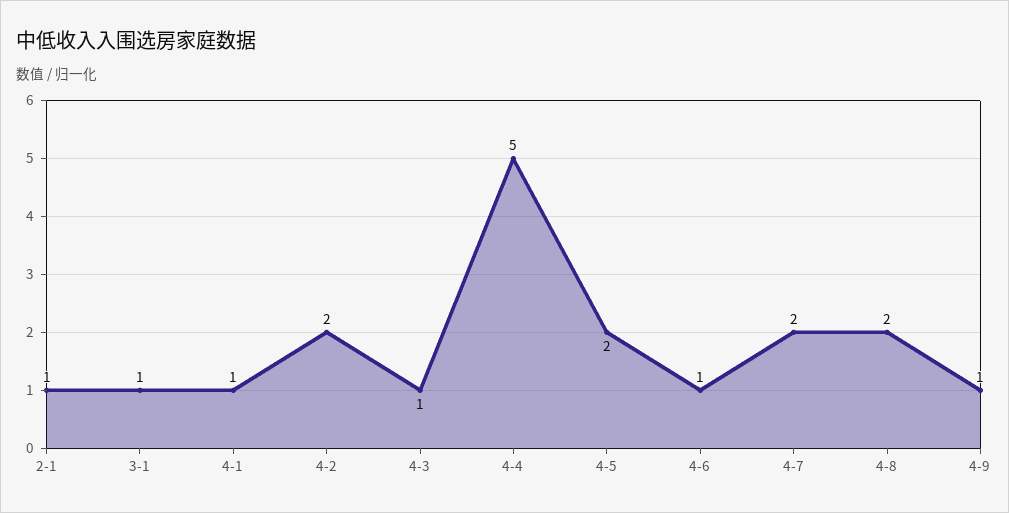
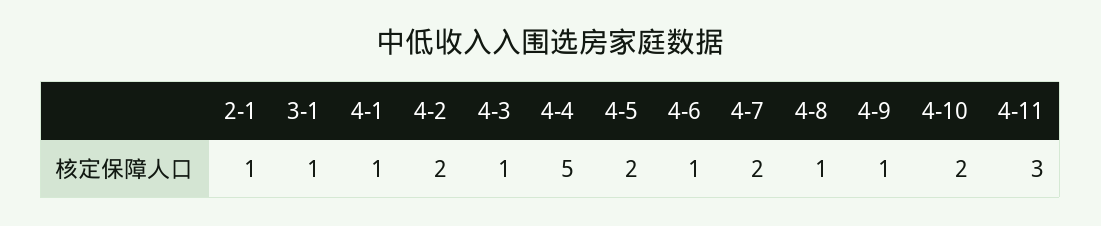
4-8: 2 -> 1
4-10: none -> 2
4-11: none -> 3

